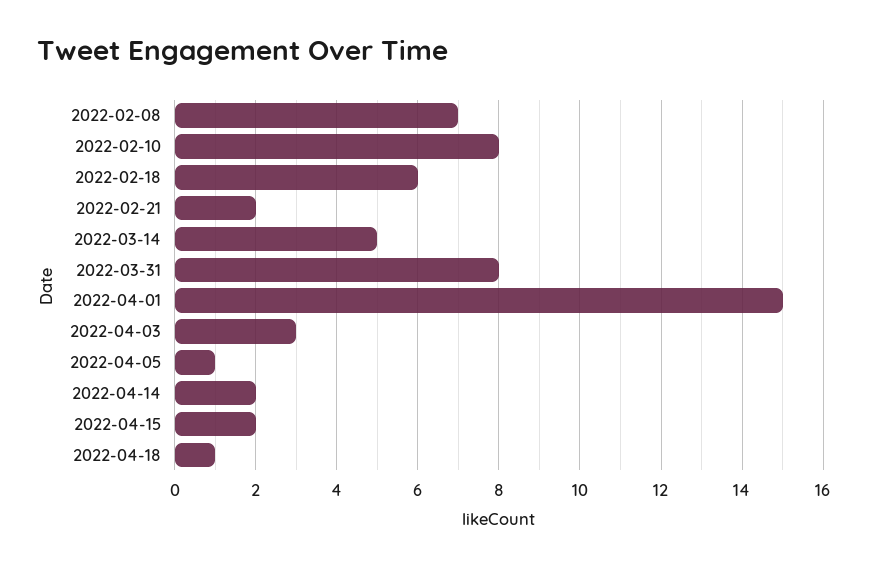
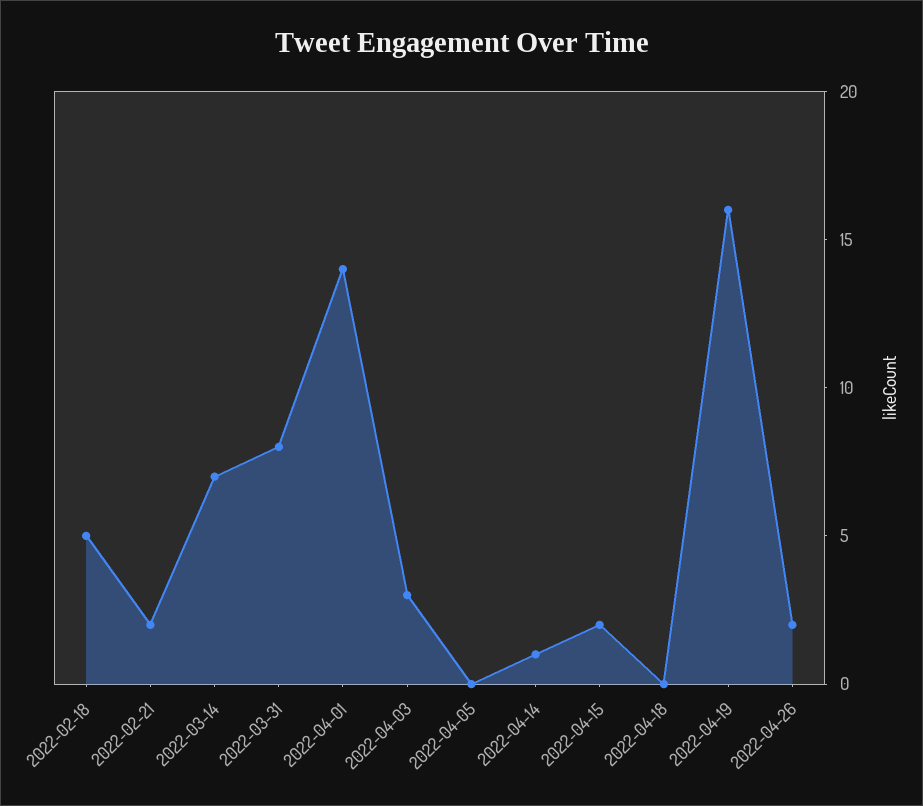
2022-02-08: 7 -> none
2022-02-10: 8 -> none
2022-02-18: 6 -> 5
2022-03-14: 5 -> 7
2022-04-01: 15 -> 14
2022-04-05: 1 -> 0
2022-04-14: 2 -> 1
2022-04-18: 1 -> 0
2022-04-19: none -> 16
2022-04-26: none -> 2

